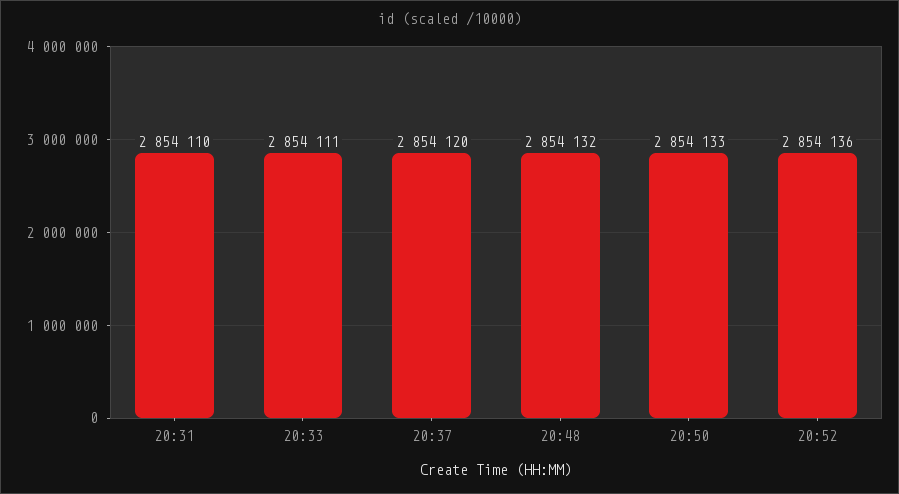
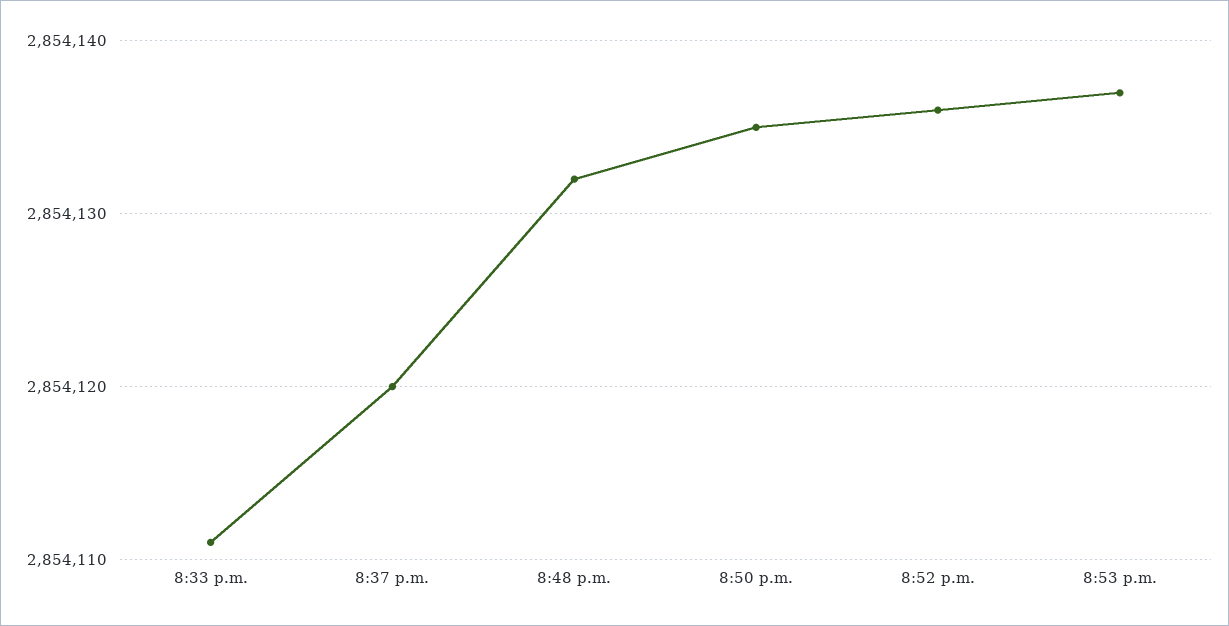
20:31: 2854110 -> none
20:50: 2854133 -> 2854135
8:53 p.m.: none -> 2854137

